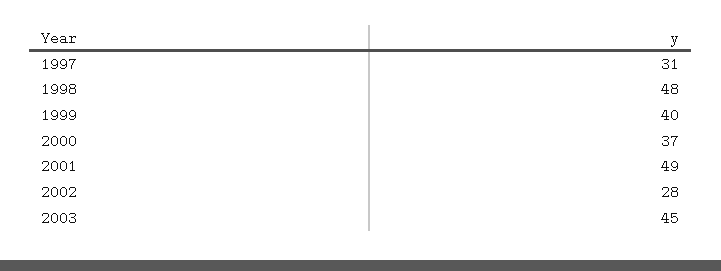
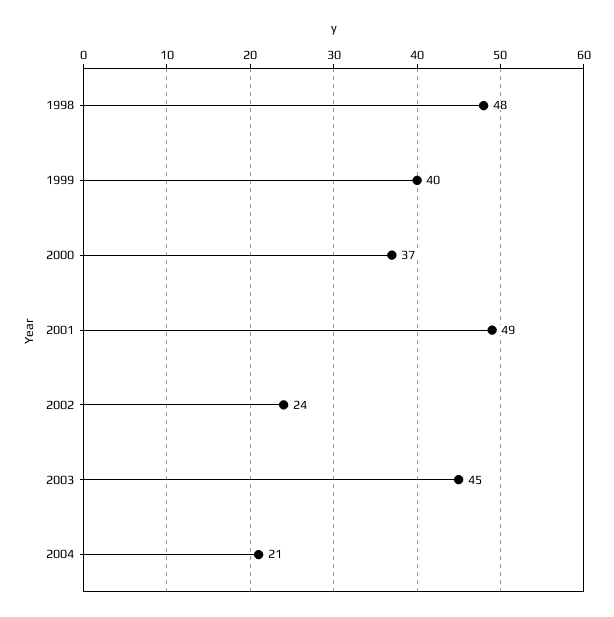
1997: 31 -> none
2002: 28 -> 24
2004: none -> 21

